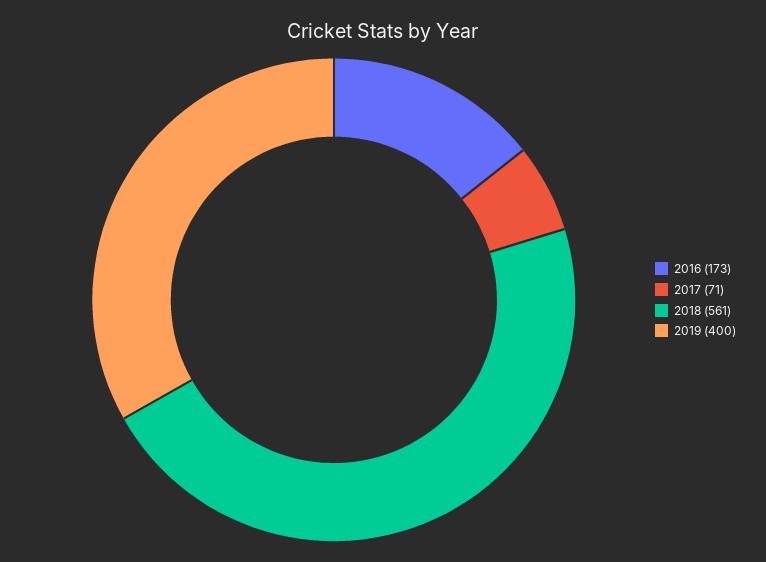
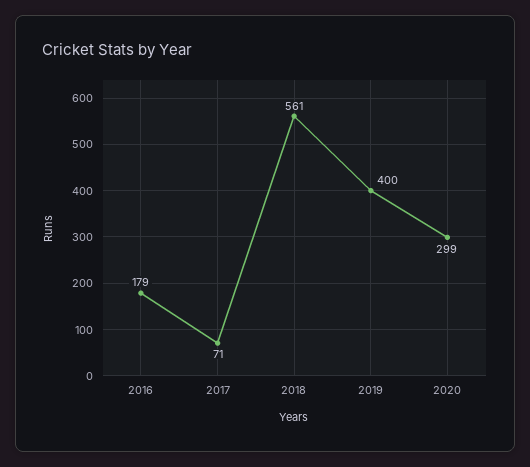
2016: 173 -> 179
2020: none -> 299

